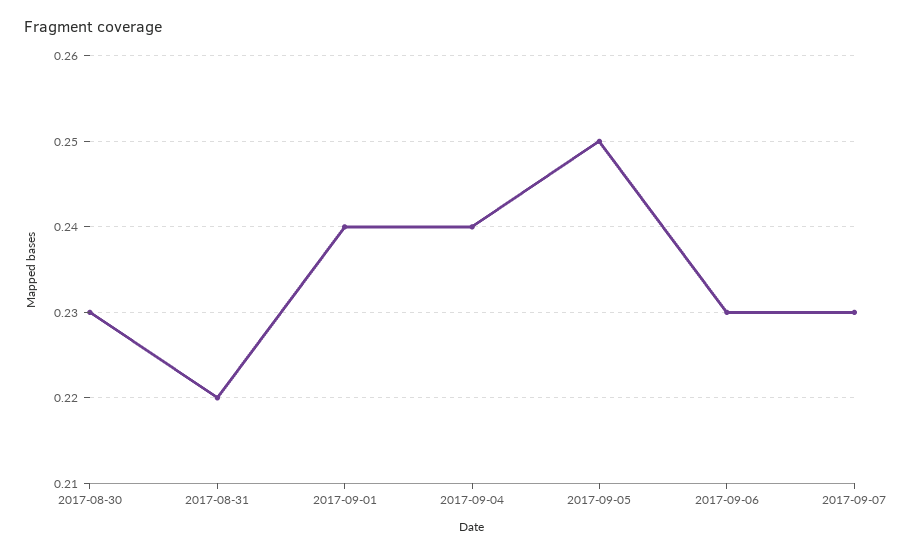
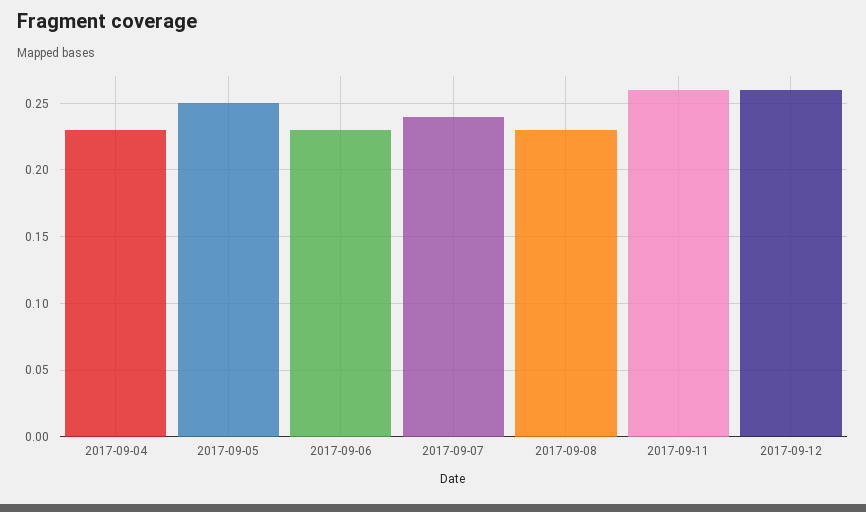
2017-08-30: 0.23 -> none
2017-08-31: 0.22 -> none
2017-09-01: 0.24 -> none
2017-09-04: 0.24 -> 0.23
2017-09-07: 0.23 -> 0.24
2017-09-08: none -> 0.23
2017-09-11: none -> 0.26
2017-09-12: none -> 0.26

